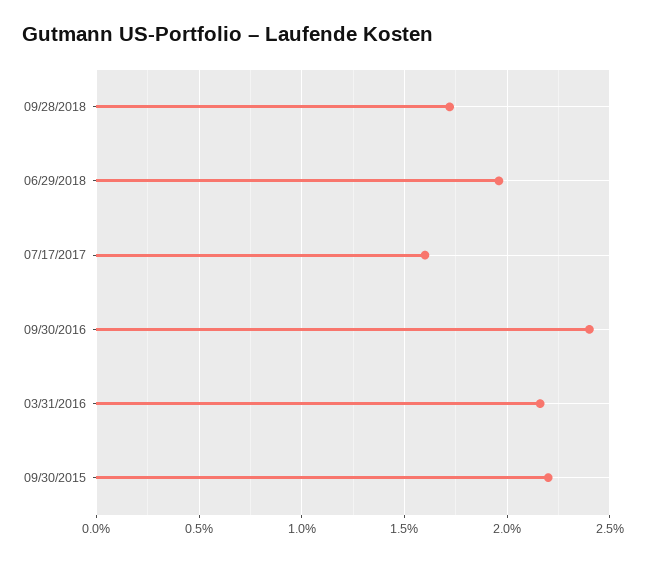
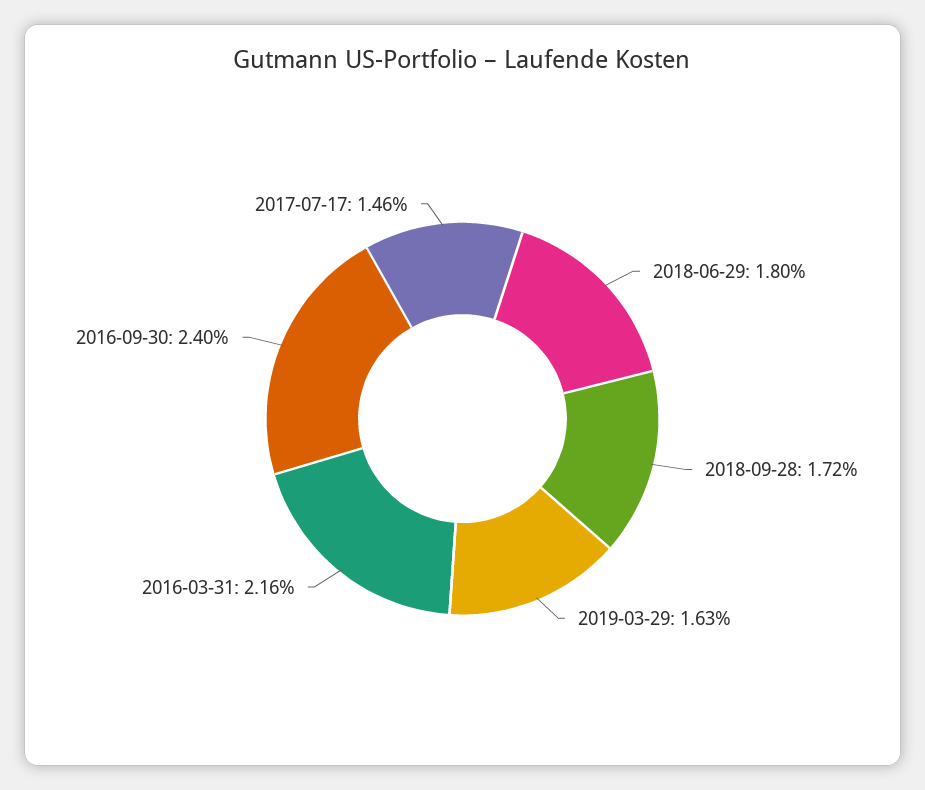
06/29/2018: 1.95 -> 1.8
07/17/2017: 1.6 -> 1.46
09/30/2015: 2.2 -> none
2019-03-29: none -> 1.63

